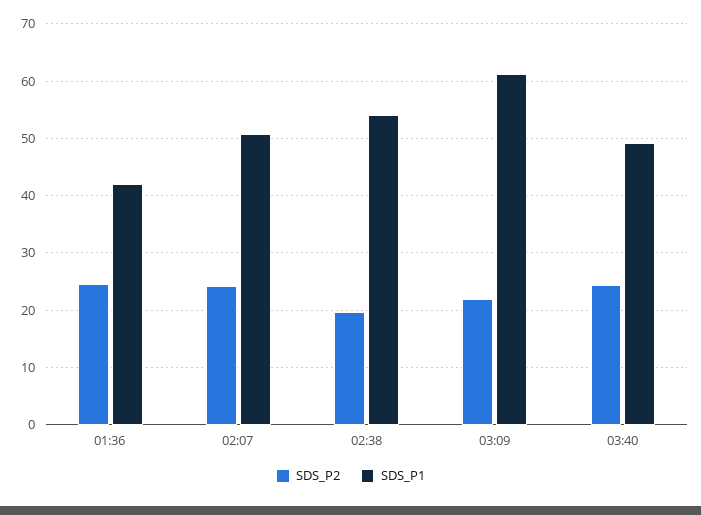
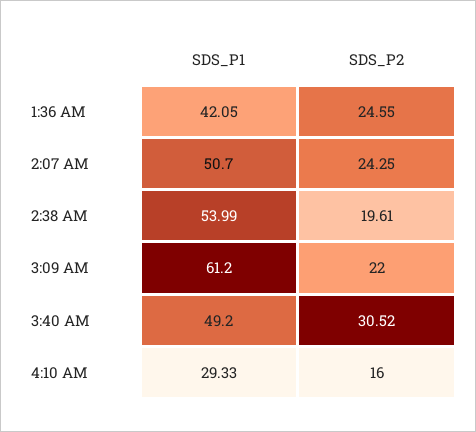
SDS_P2, 03:40: 24 -> 30.52
SDS_P1, 4:10 AM: none -> 29.33
SDS_P2, 4:10 AM: none -> 16

